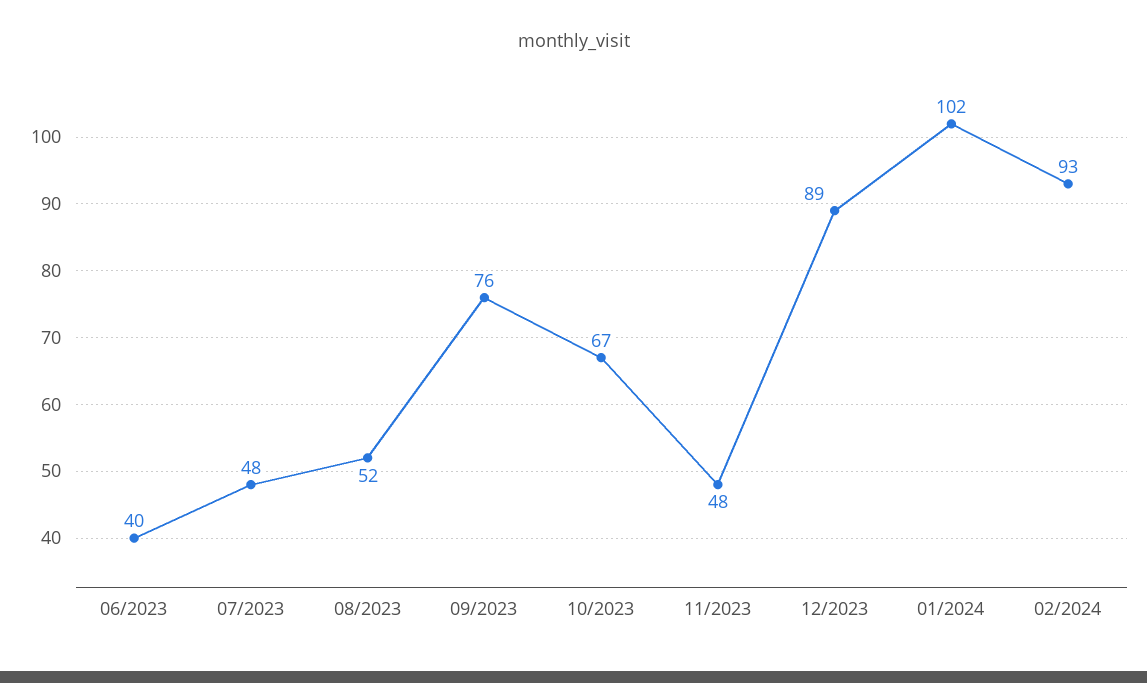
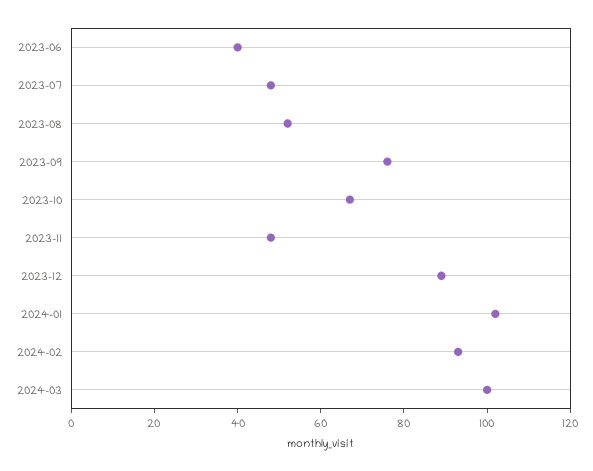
2024-03: none -> 100

